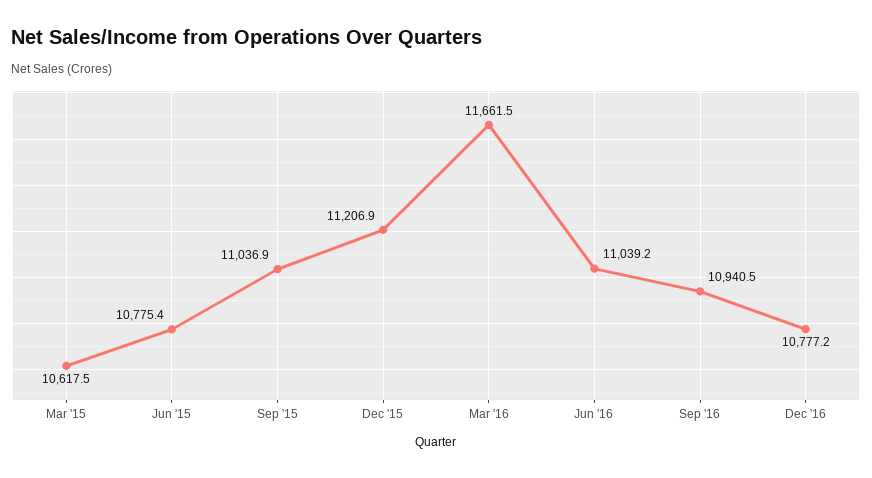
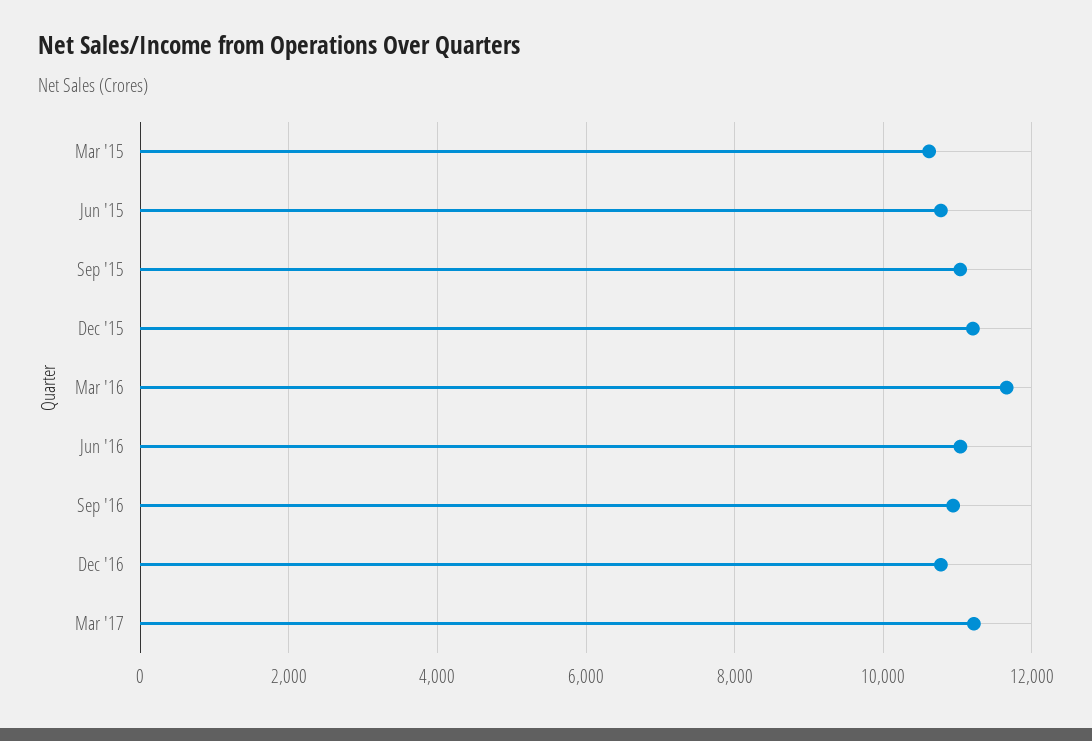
Mar '17: none -> 11200

